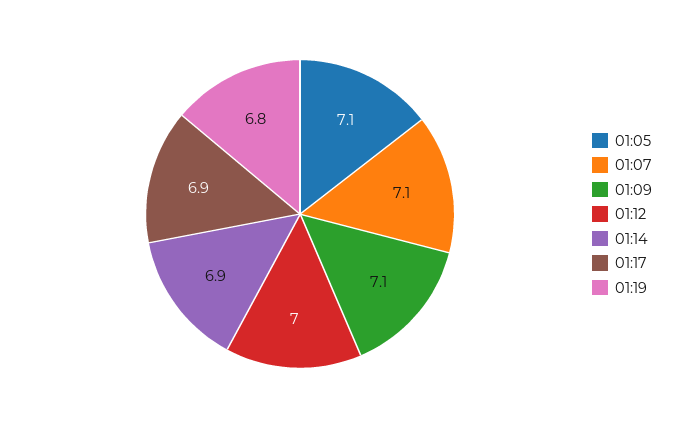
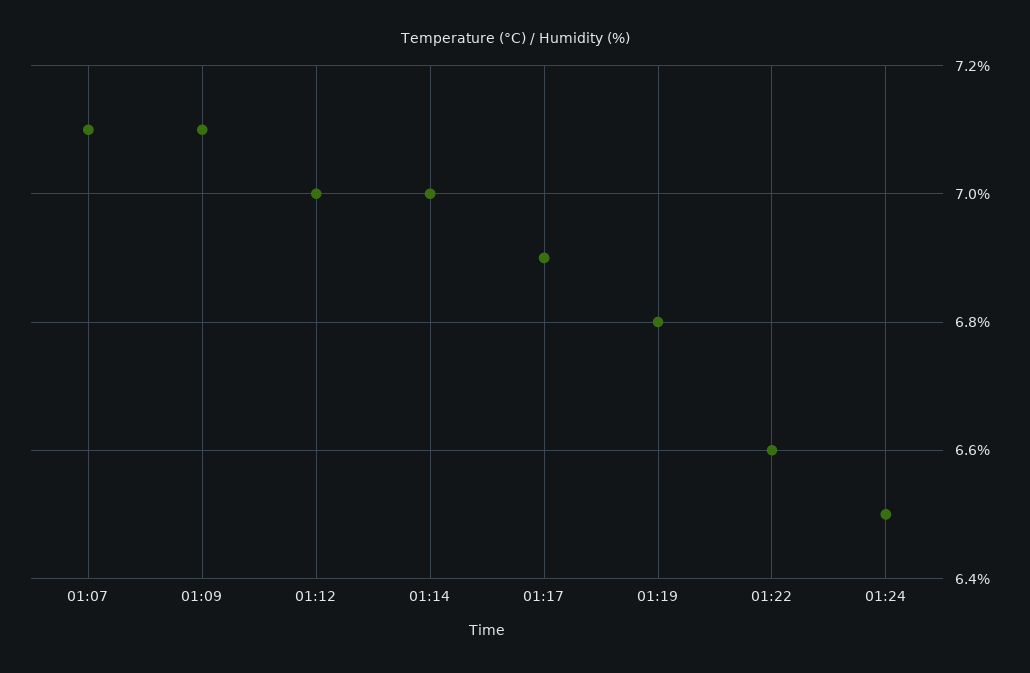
01:05: 7.1 -> none
01:14: 6.9 -> 7
01:22: none -> 6.6
01:24: none -> 6.5

